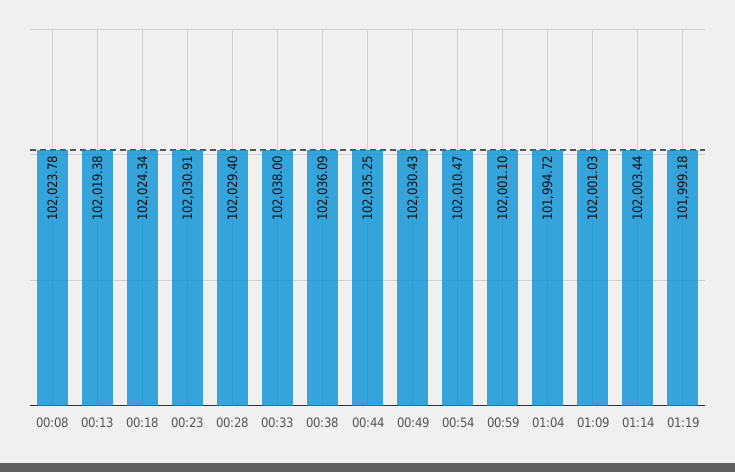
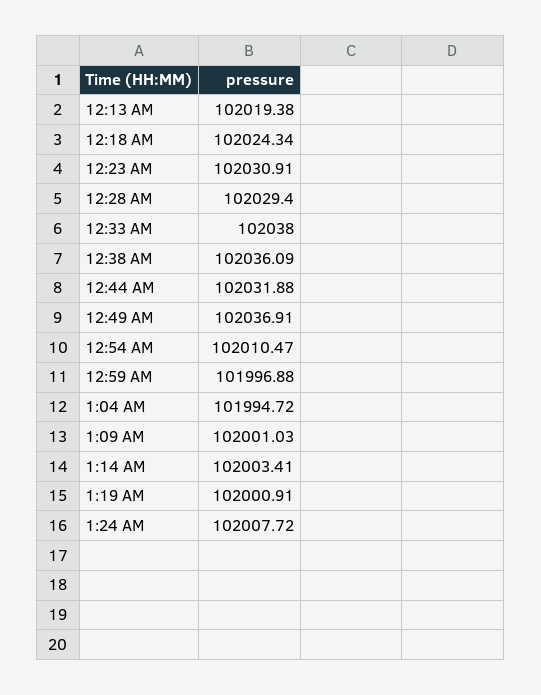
00:08: 102023.78 -> none
00:44: 102035.25 -> 102031.88
00:49: 102030.43 -> 102036.91
00:59: 102001.1 -> 101996.88
01:14: 102003.44 -> 102003.41
01:19: 101999.18 -> 102000.91
1:24 AM: none -> 102007.72

